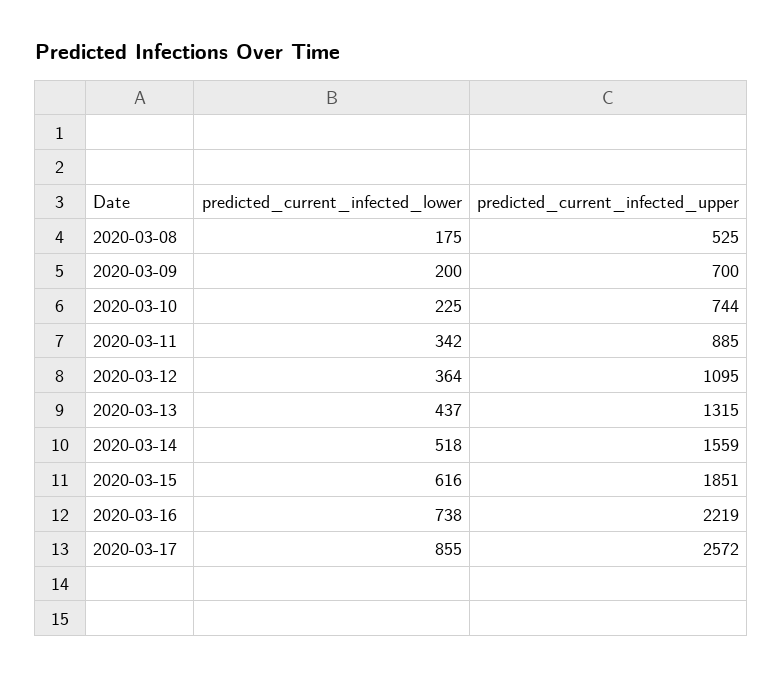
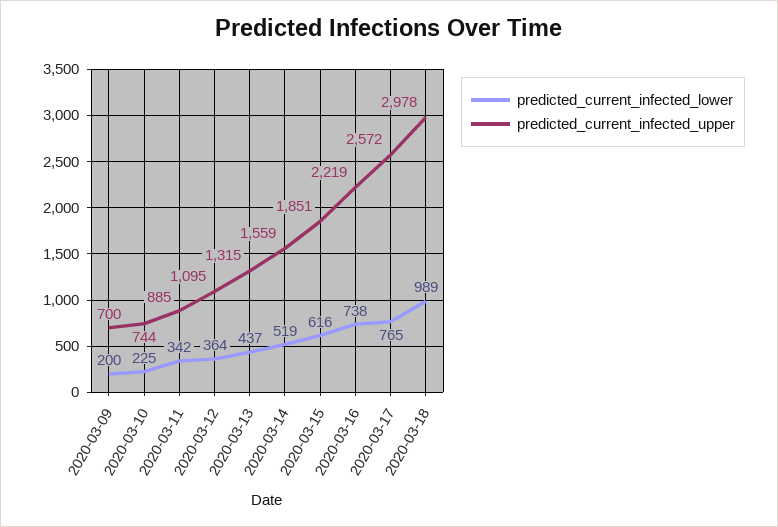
predicted_current_infected_lower, 2020-03-08: 175 -> none
predicted_current_infected_upper, 2020-03-08: 525 -> none
predicted_current_infected_lower, 2020-03-14: 518 -> 519
predicted_current_infected_lower, 2020-03-17: 855 -> 765
predicted_current_infected_lower, 2020-03-18: none -> 989
predicted_current_infected_upper, 2020-03-18: none -> 2978

